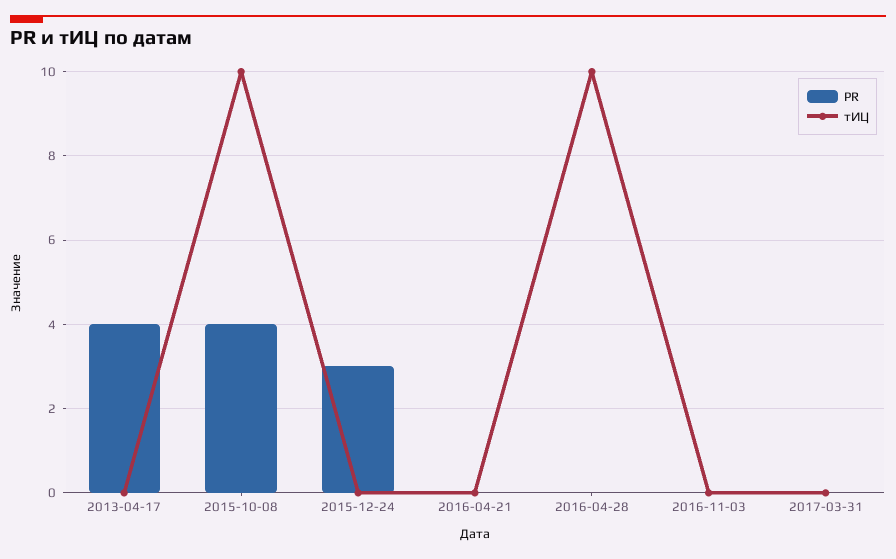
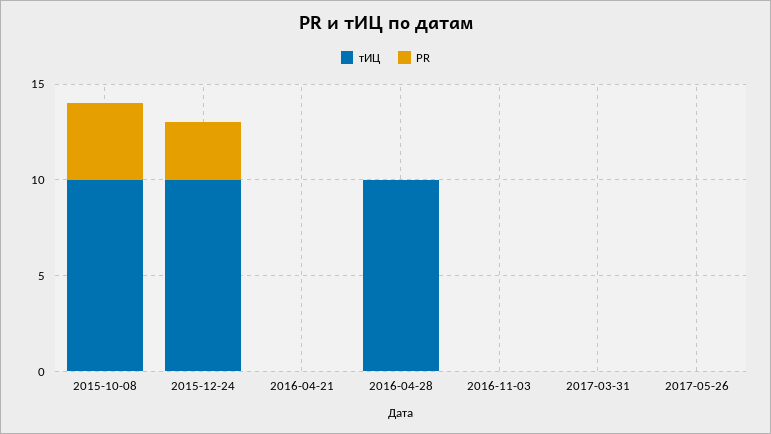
PR, 2013-04-17: 4 -> none
тИЦ, 2013-04-17: 0 -> none
тИЦ, 2015-12-24: 0 -> 10
тИЦ, 2017-05-26: none -> 0
PR, 2017-05-26: none -> 0

